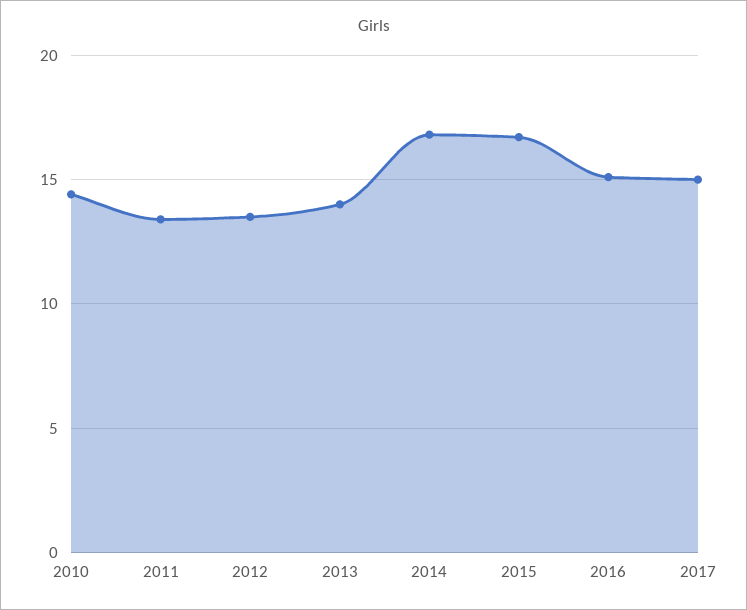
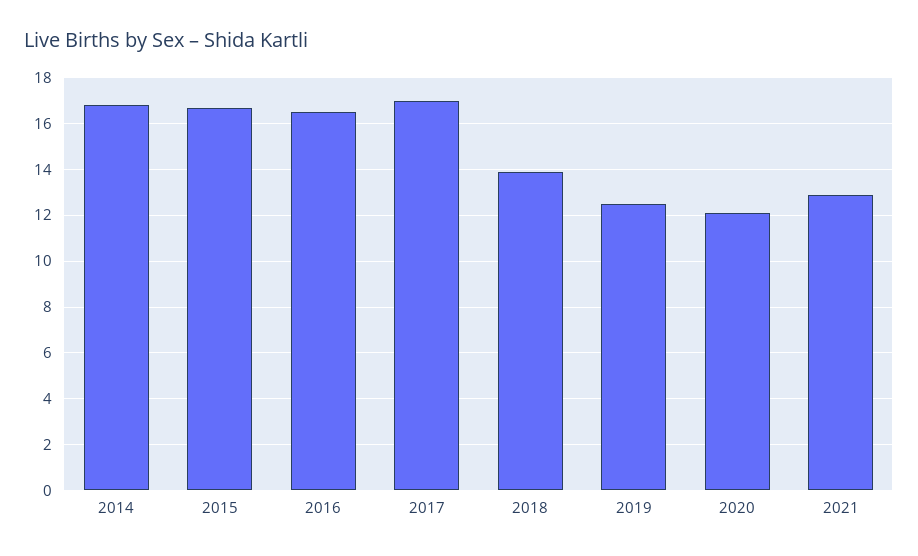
2010: 14.5 -> none
2011: 13.5 -> none
2012: 13.5 -> none
2013: 14 -> none
2016: 15 -> 16.5
2017: 15 -> 17
2018: none -> 14
2019: none -> 12.5
2020: none -> 12
2021: none -> 13

